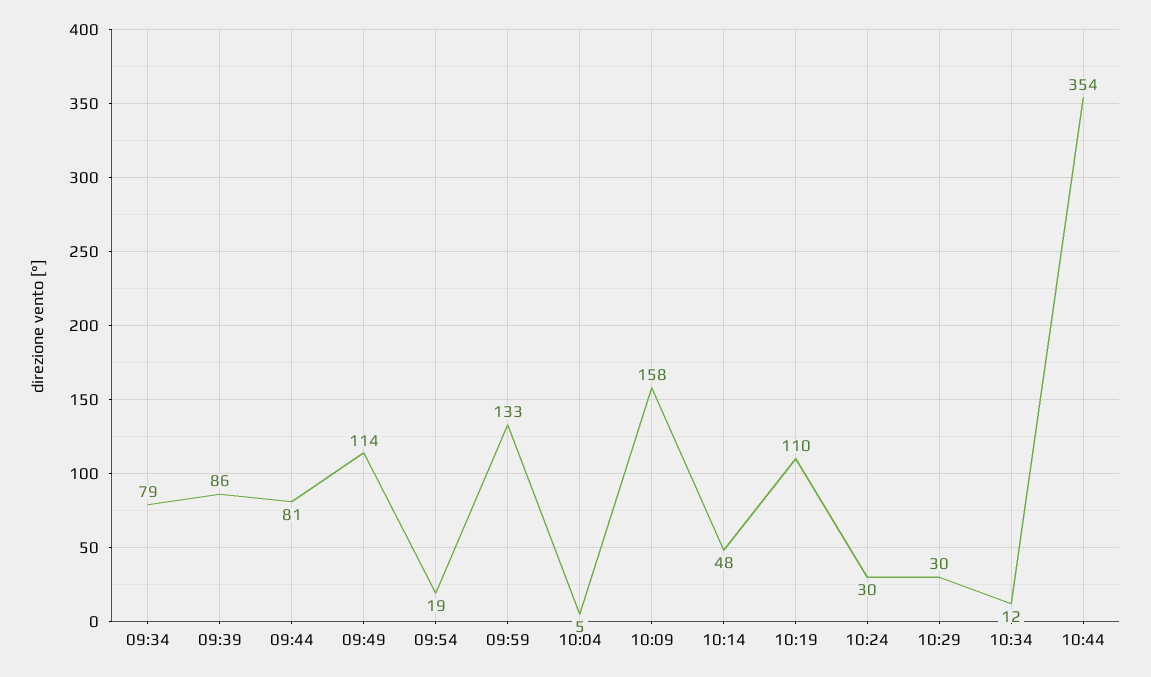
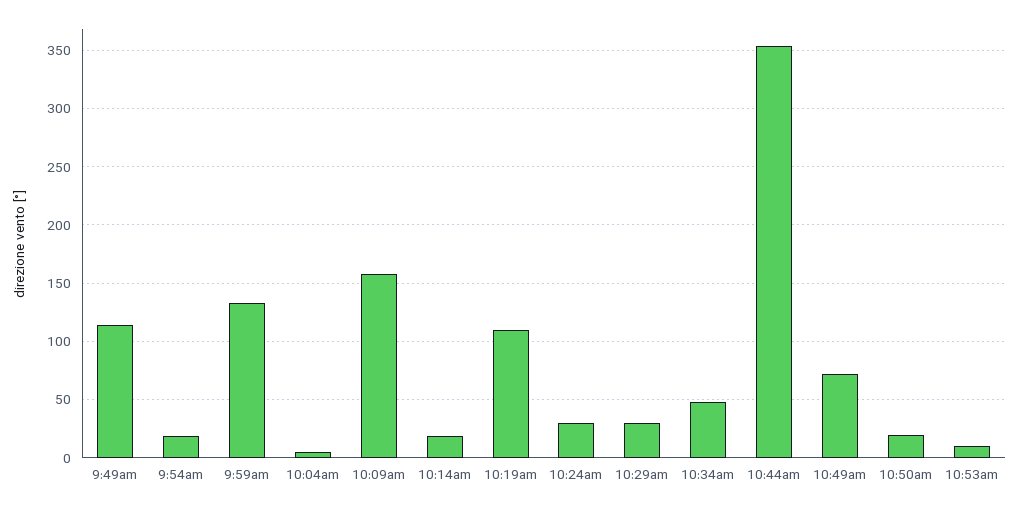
09:34: 79 -> none
09:39: 86 -> none
09:44: 81 -> none
10:14: 48 -> 20
10:34: 12 -> 50
10:49am: none -> 70
10:50am: none -> 20
10:53am: none -> 10

